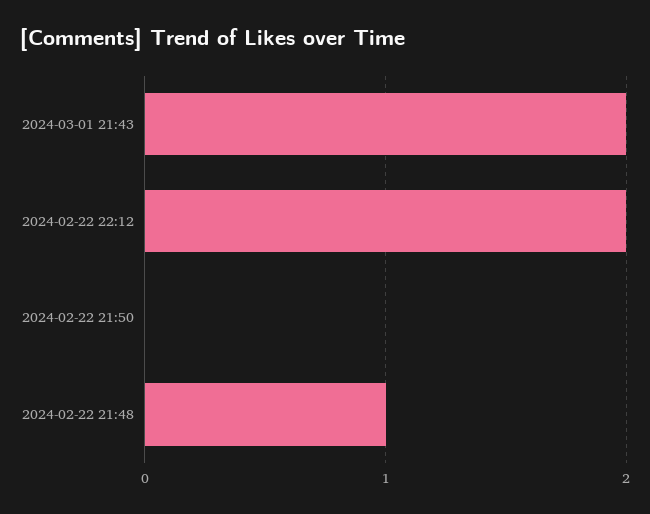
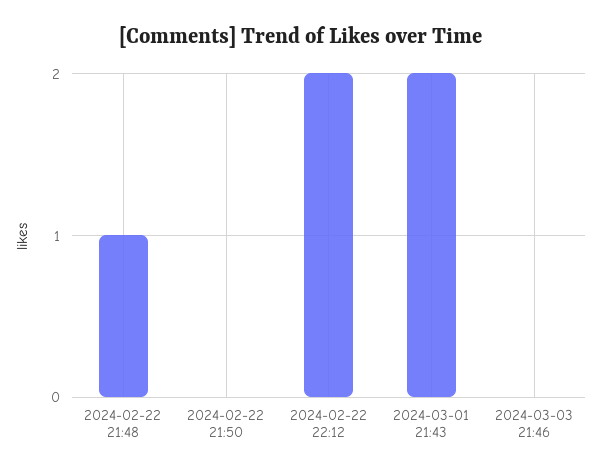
2024-03-03 21:46: none -> 0

